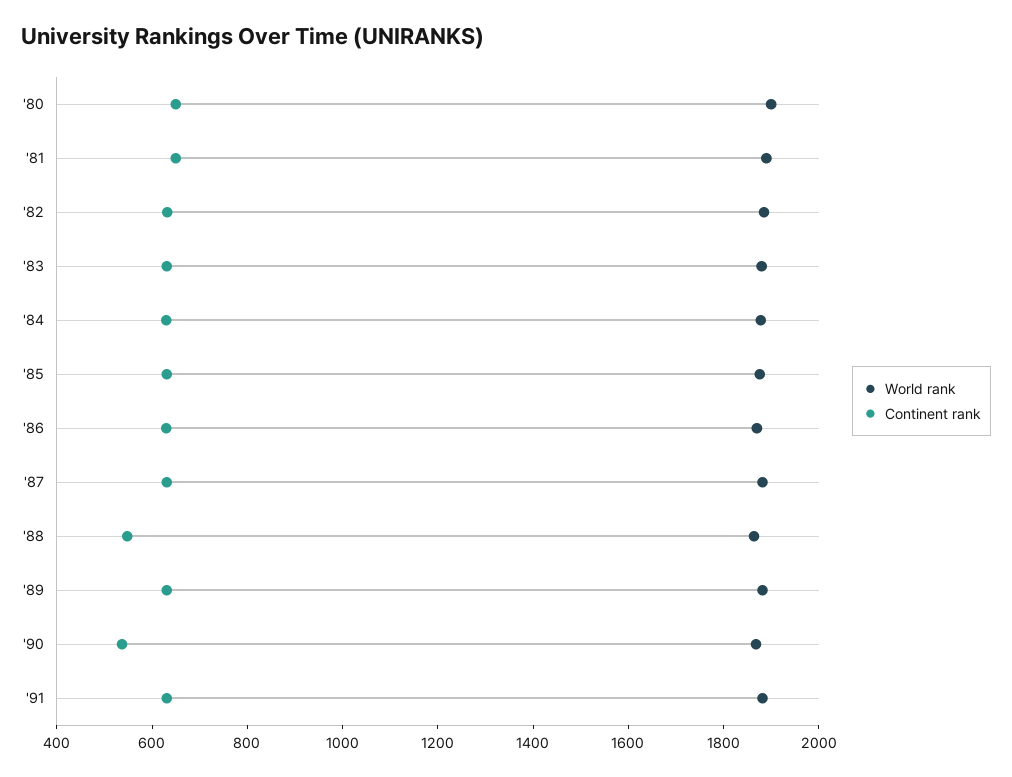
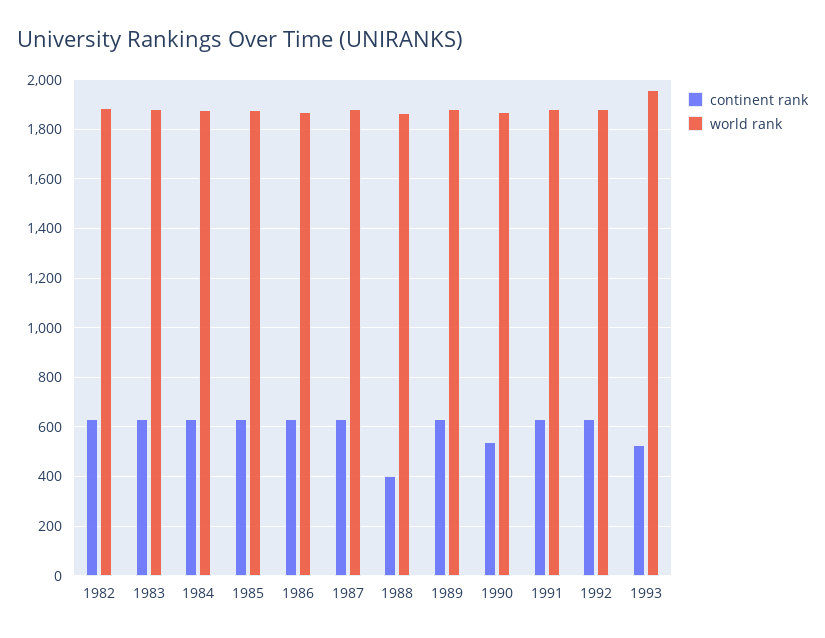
World rank, '80: 1900 -> none
Continent rank, '80: 650 -> none
World rank, '81: 1900 -> none
Continent rank, '81: 650 -> none
Continent rank, '88: 550 -> 400
Continent rank, 1992: none -> 625
World rank, 1992: none -> 1875
Continent rank, 1993: none -> 525
World rank, 1993: none -> 1950

